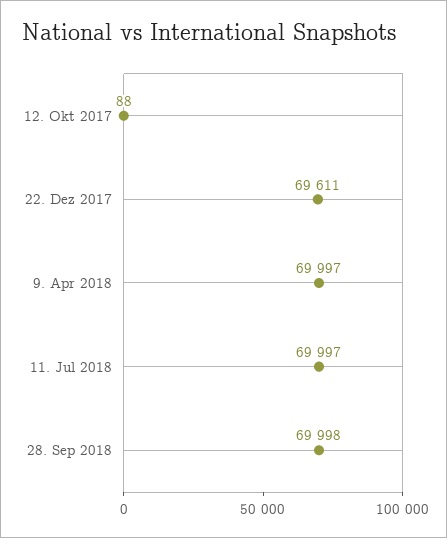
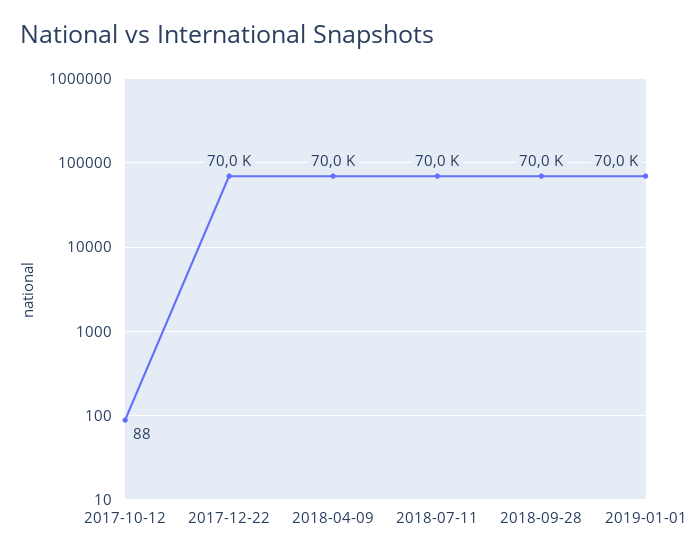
22. Dez 2017: 69611 -> 70000
2019-01-01: none -> 70000

